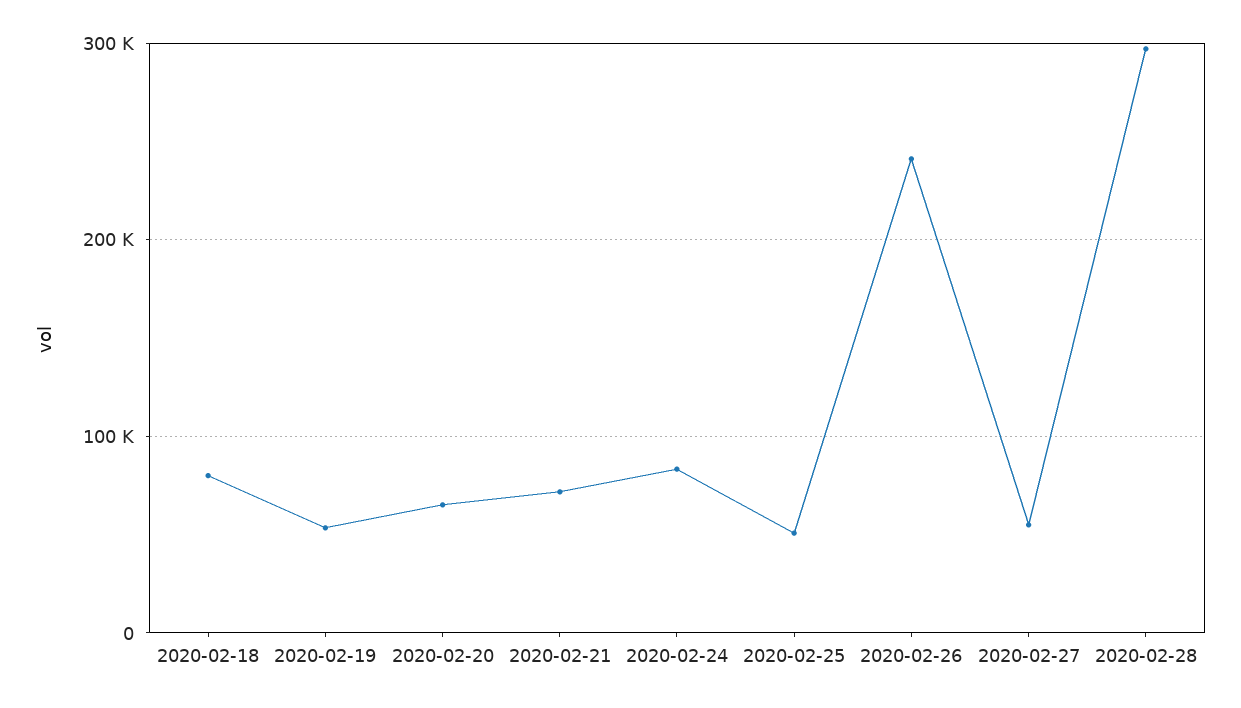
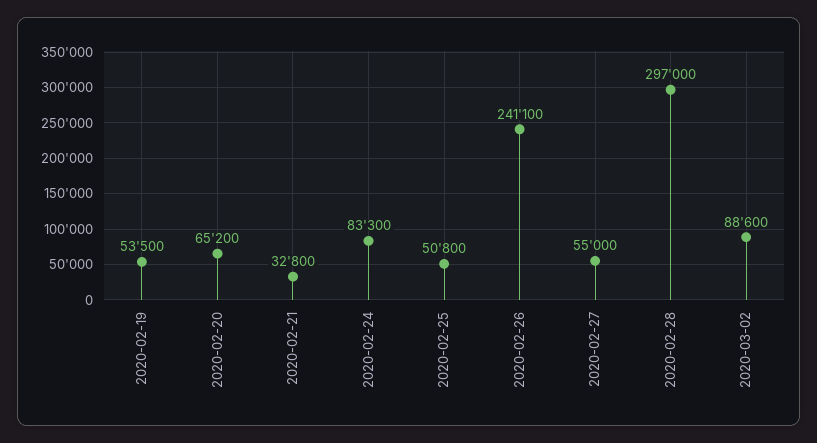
2020-02-18: 80000 -> none
2020-02-21: 70000 -> 32800
2020-03-02: none -> 88600

